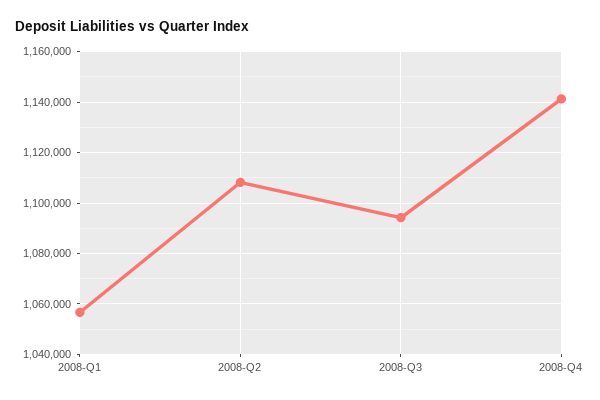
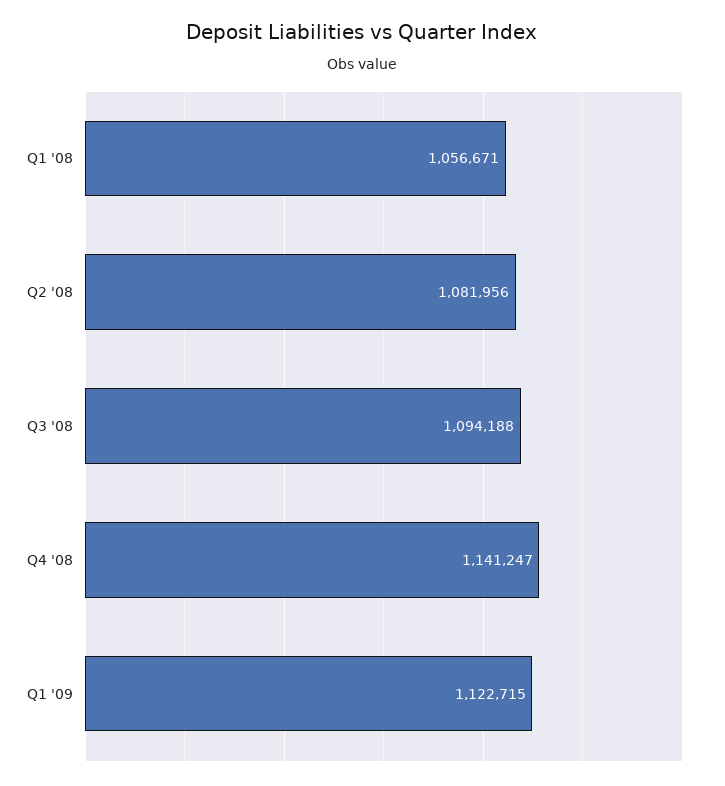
2008-Q2: 1107500 -> 1081956
Q1 '09: none -> 1122715

